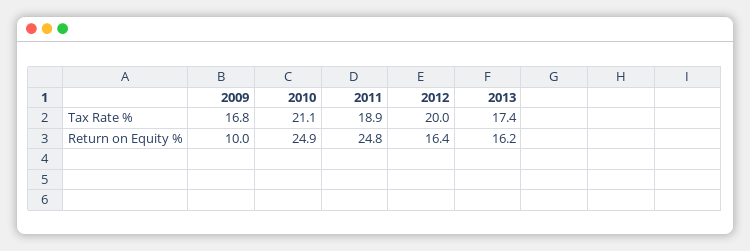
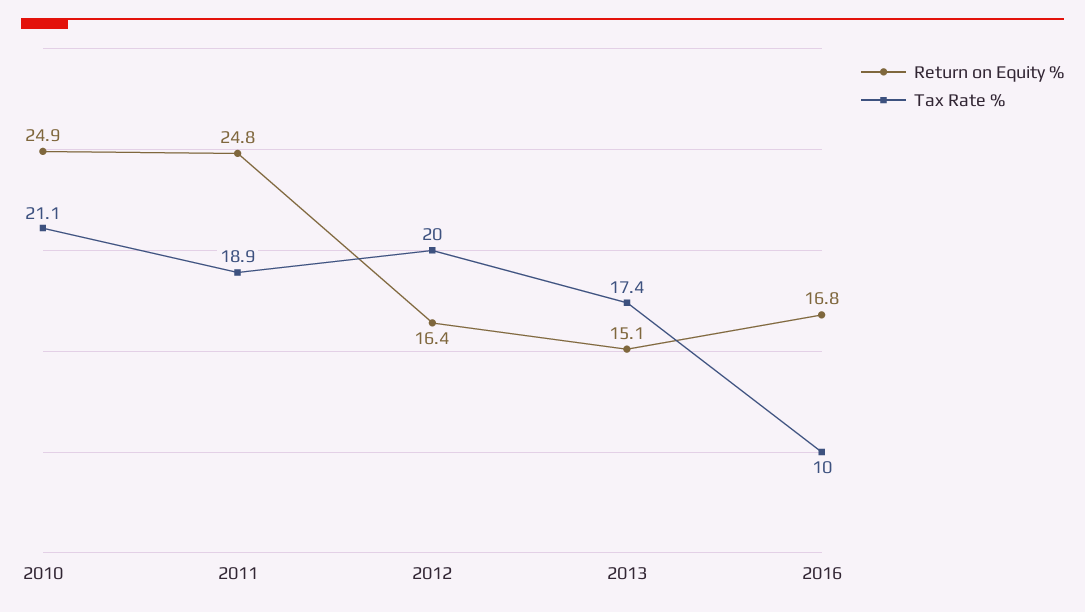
Tax Rate %, 2009: 16.8 -> none
Return on Equity %, 2009: 10 -> none
Return on Equity %, 2013: 16.2 -> 15.1
Return on Equity %, 2016: none -> 16.8
Tax Rate %, 2016: none -> 10

